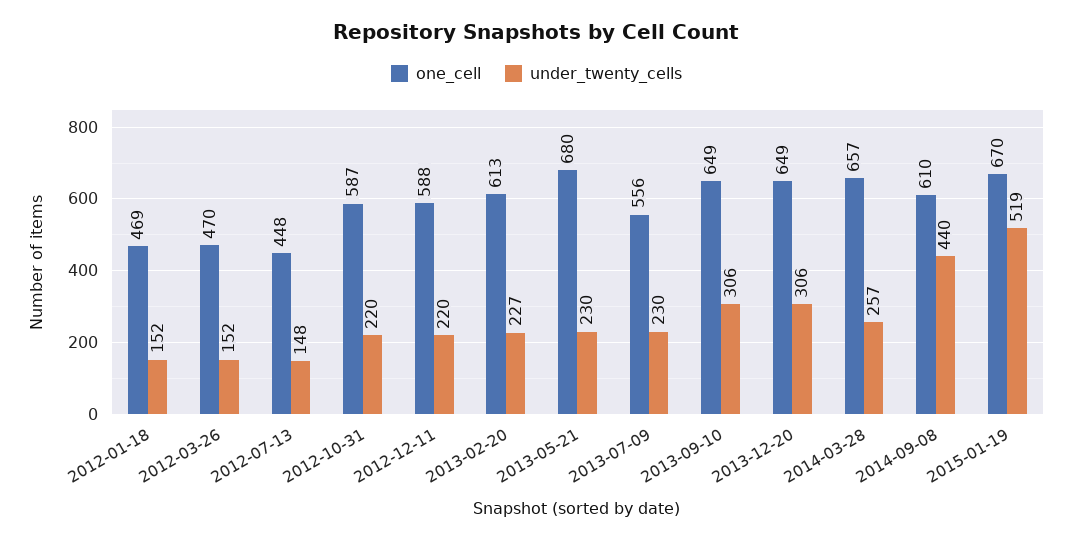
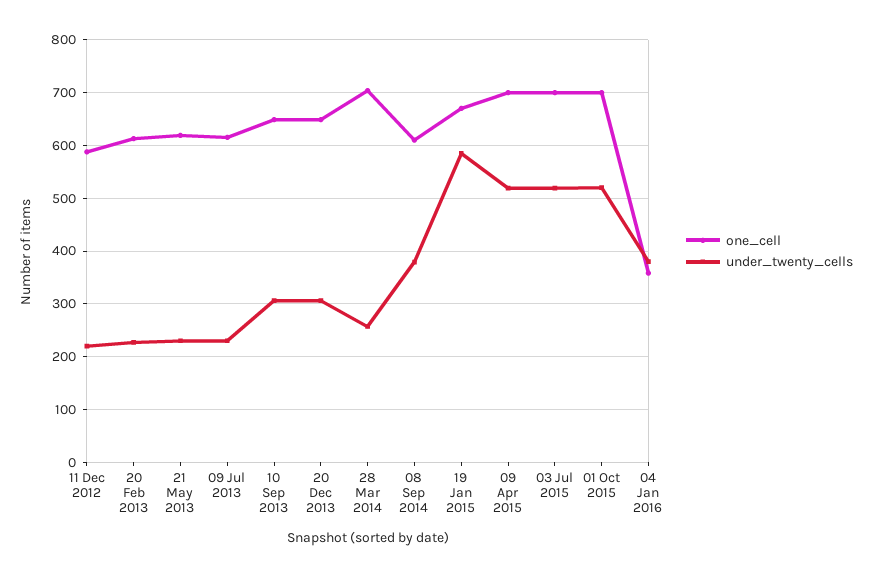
one_cell, 2012-01-18: 469 -> none
under_twenty_cells, 2012-01-18: 152 -> none
one_cell, 2012-03-26: 470 -> none
under_twenty_cells, 2012-03-26: 152 -> none
one_cell, 2012-07-13: 448 -> none
under_twenty_cells, 2012-07-13: 148 -> none
one_cell, 2012-10-31: 587 -> none
under_twenty_cells, 2012-10-31: 220 -> none
one_cell, 2013-05-21: 680 -> 620
one_cell, 2013-07-09: 556 -> 620
one_cell, 2014-03-28: 657 -> 700
under_twenty_cells, 2014-09-08: 440 -> 380
under_twenty_cells, 2015-01-19: 519 -> 580
one_cell, 09 Apr 2015: none -> 700
under_twenty_cells, 09 Apr 2015: none -> 520
one_cell, 03 Jul 2015: none -> 700
under_twenty_cells, 03 Jul 2015: none -> 520
one_cell, 01 Oct 2015: none -> 700
under_twenty_cells, 01 Oct 2015: none -> 520
one_cell, 04 Jan 2016: none -> 360
under_twenty_cells, 04 Jan 2016: none -> 380

